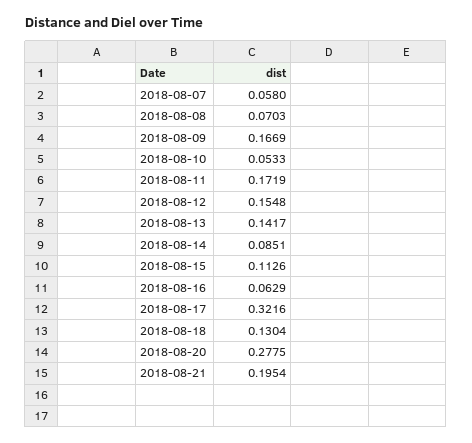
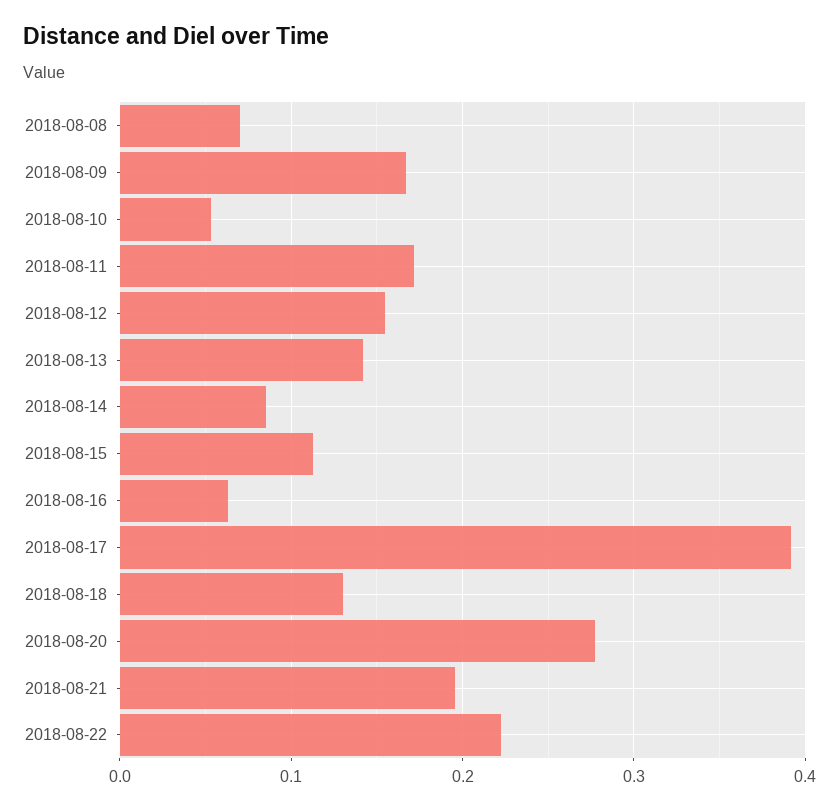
2018-08-07: 0.058 -> none
2018-08-17: 0.3216 -> 0.39
2018-08-22: none -> 0.22

